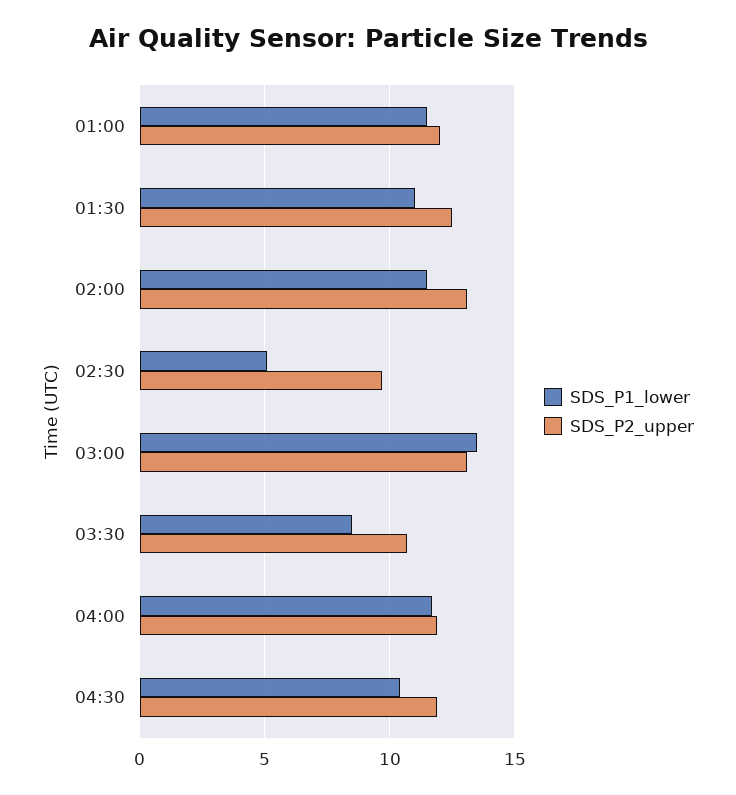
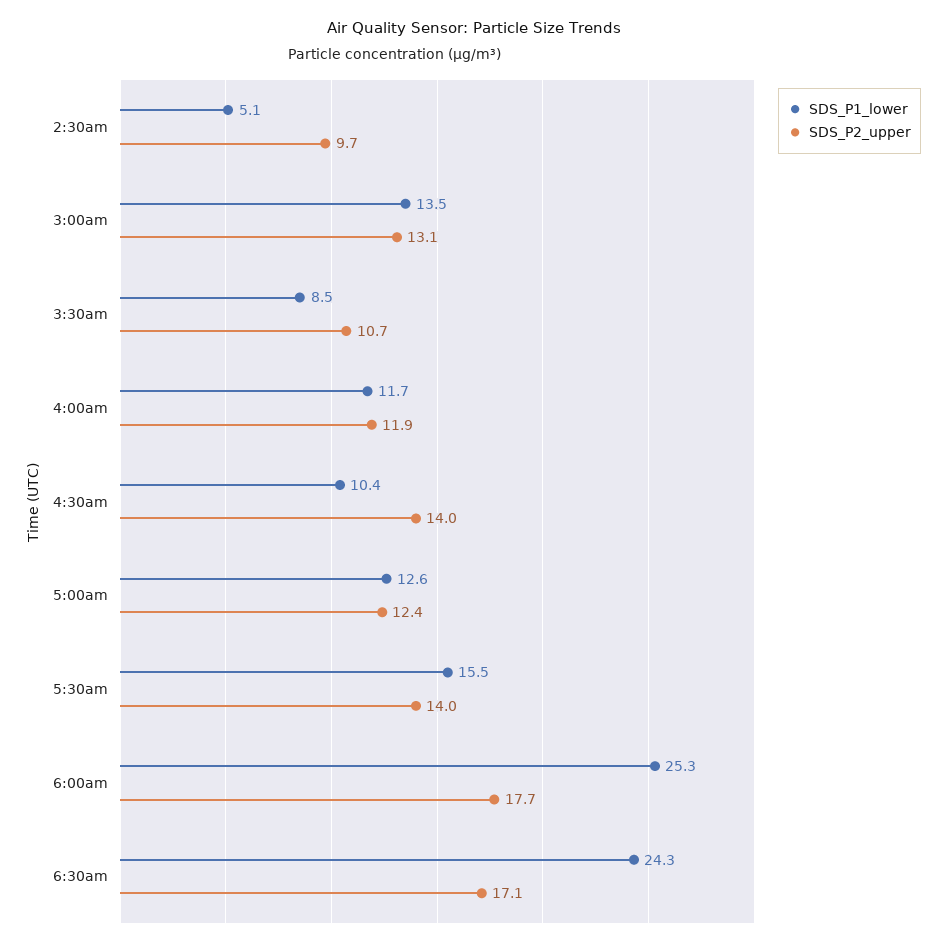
SDS_P1_lower, 01:00: 11.5 -> none
SDS_P2_upper, 01:00: 12 -> none
SDS_P1_lower, 01:30: 11 -> none
SDS_P2_upper, 01:30: 12.5 -> none
SDS_P1_lower, 02:00: 11.5 -> none
SDS_P2_upper, 02:00: 13 -> none
SDS_P2_upper, 04:30: 12 -> 14
SDS_P1_lower, 5:00am: none -> 12.6
SDS_P2_upper, 5:00am: none -> 12.4
SDS_P1_lower, 5:30am: none -> 15.5
SDS_P2_upper, 5:30am: none -> 14
SDS_P1_lower, 6:00am: none -> 25.3
SDS_P2_upper, 6:00am: none -> 17.7
SDS_P1_lower, 6:30am: none -> 24.3
SDS_P2_upper, 6:30am: none -> 17.1

